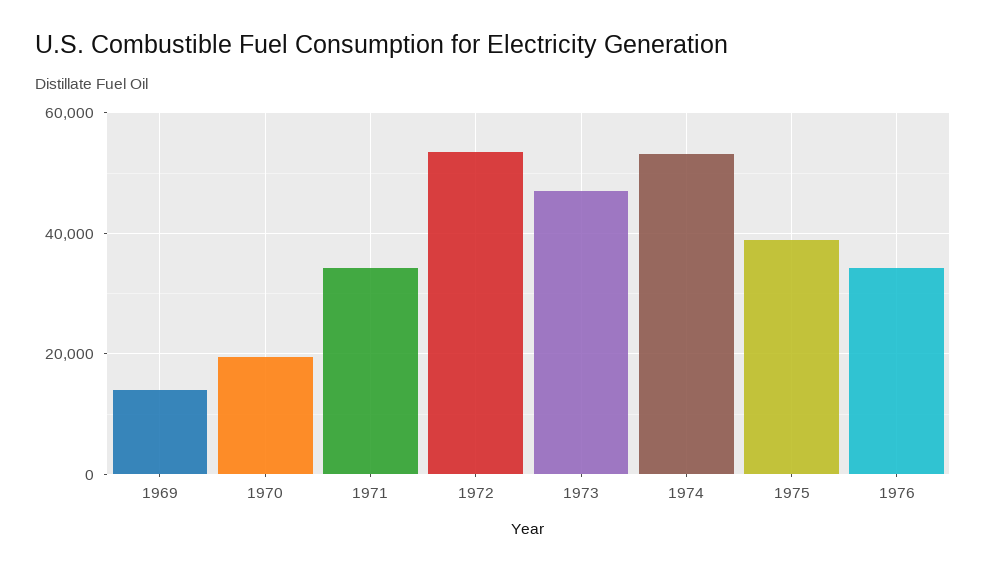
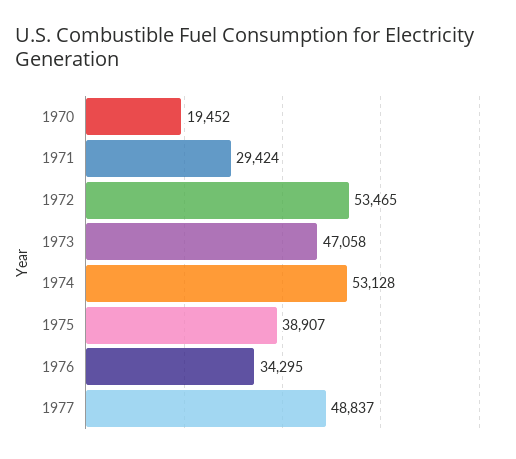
1969: 14000 -> none
1971: 34000 -> 29424
1977: none -> 48837

